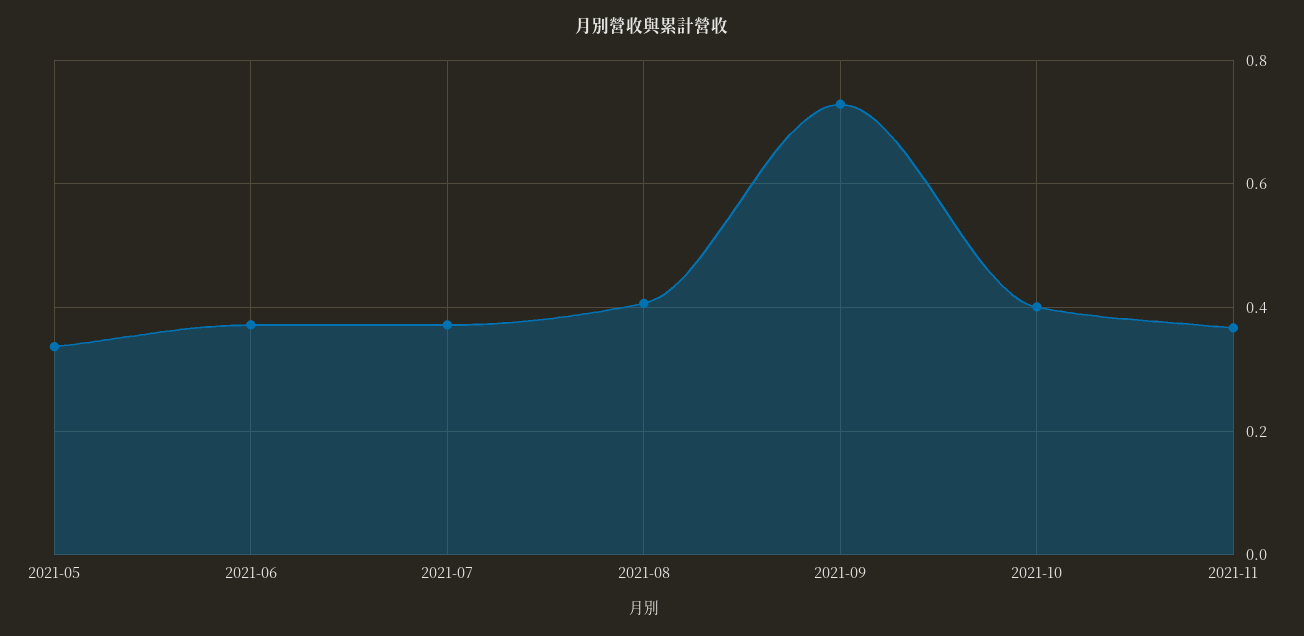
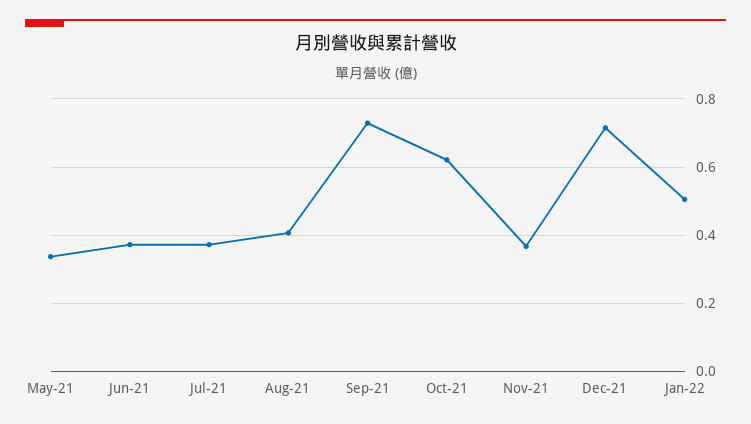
2021-10: 0.4 -> 0.62
Dec-21: none -> 0.72
Jan-22: none -> 0.5

